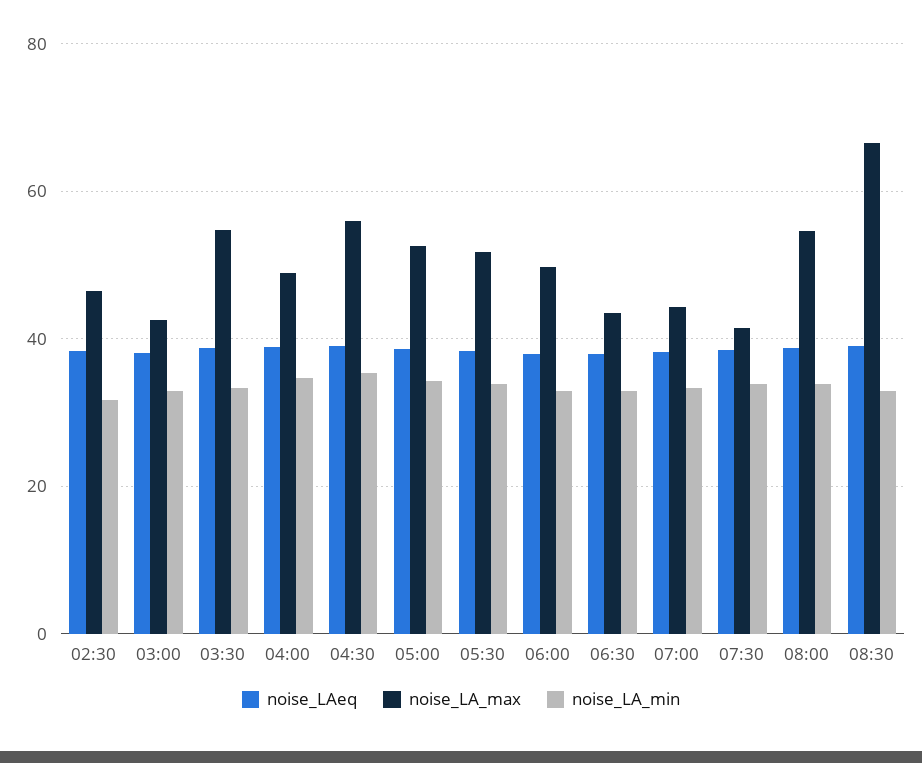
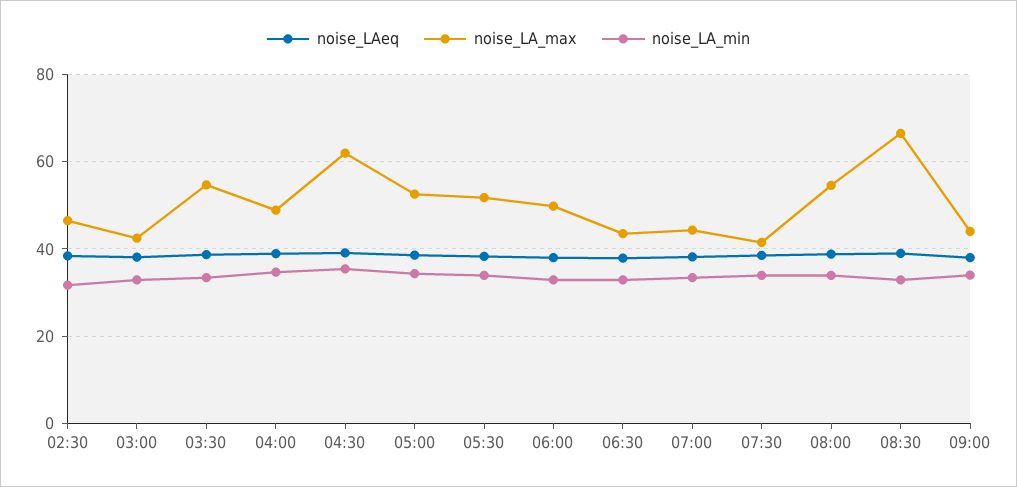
noise_LA_max, 04:30: 56 -> 62
noise_LAeq, 09:00: none -> 38
noise_LA_max, 09:00: none -> 44
noise_LA_min, 09:00: none -> 34

